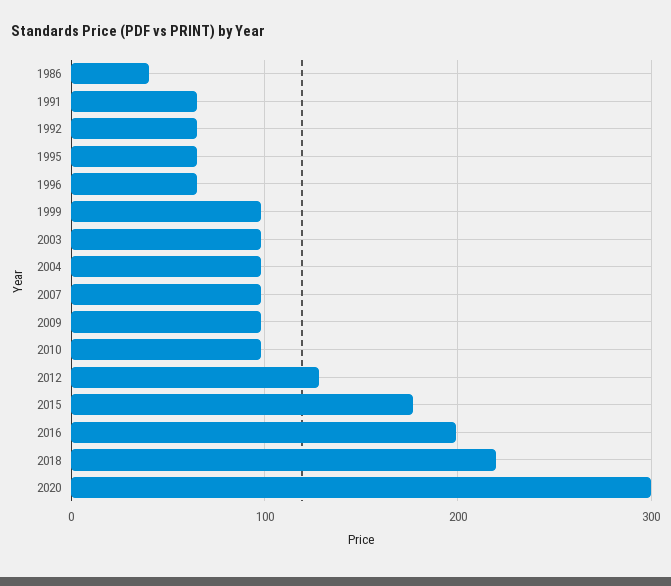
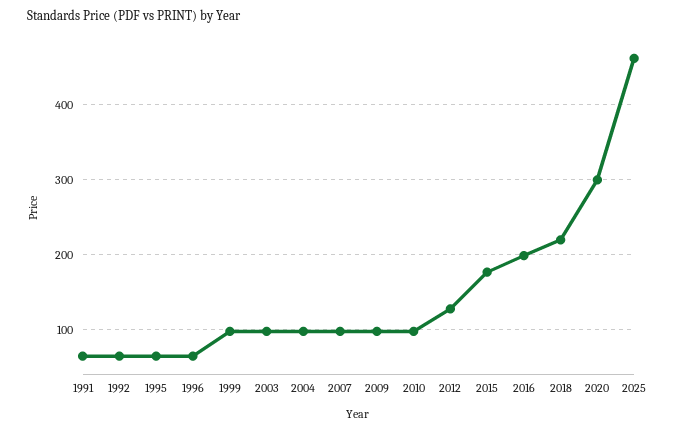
1986: 40 -> none
2025: none -> 460

